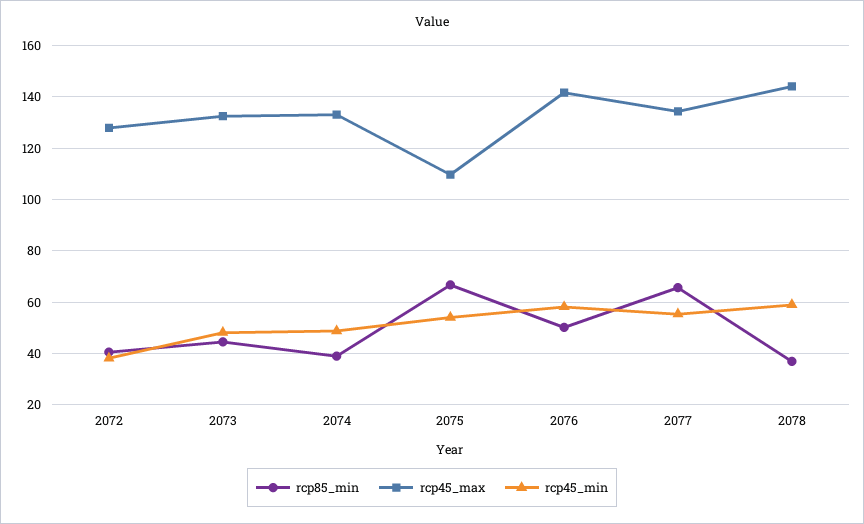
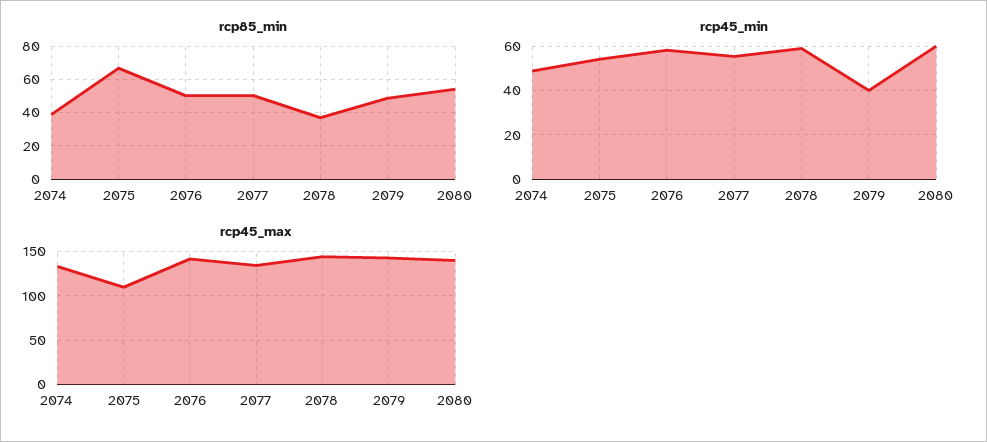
rcp85_min, 2072: 40 -> none
rcp45_max, 2072: 127.5 -> none
rcp45_min, 2072: 37.5 -> none
rcp85_min, 2073: 45 -> none
rcp45_max, 2073: 132.5 -> none
rcp45_min, 2073: 47.5 -> none
rcp85_min, 2077: 65 -> 50
rcp85_min, 2079: none -> 50
rcp85_min, 2080: none -> 55
rcp45_min, 2079: none -> 40
rcp45_min, 2080: none -> 60
rcp45_max, 2079: none -> 140
rcp45_max, 2080: none -> 140

